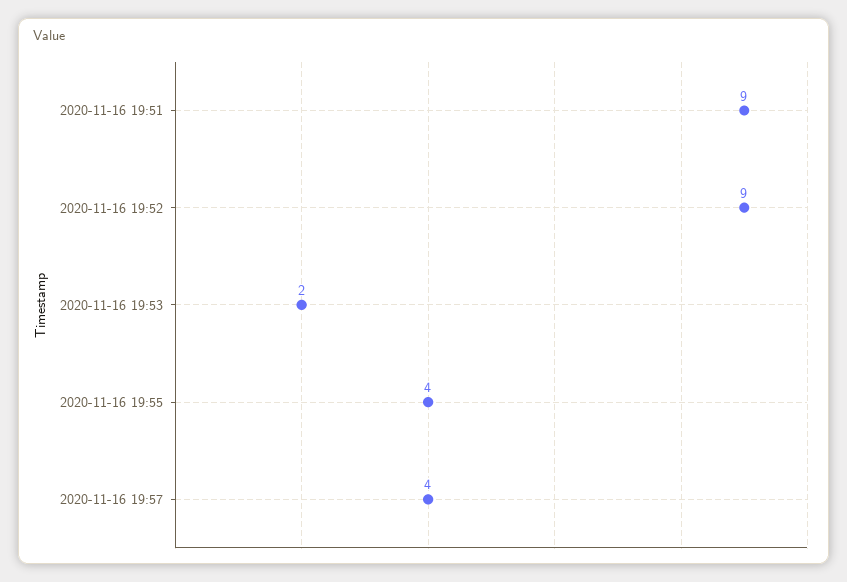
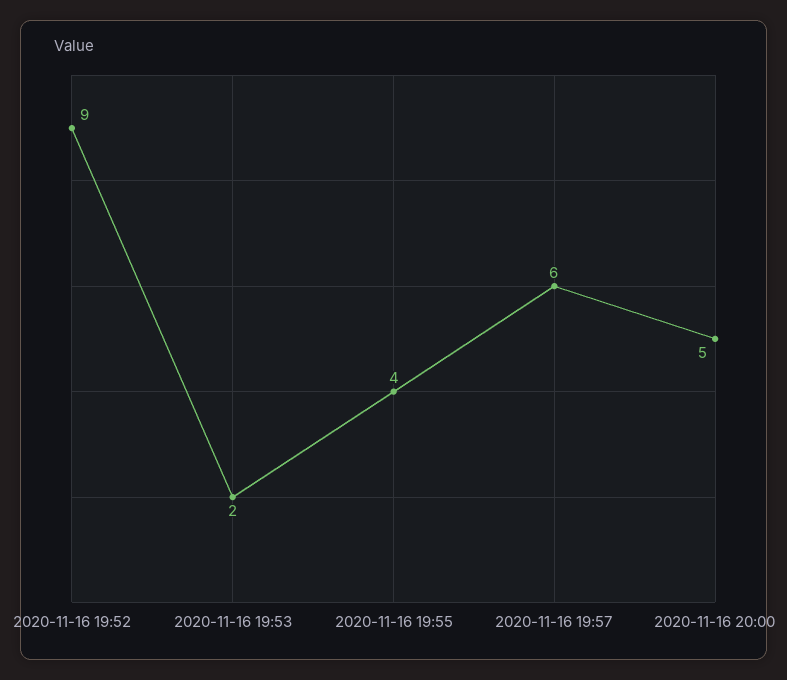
2020-11-16 19:51: 9 -> none
2020-11-16 19:57: 4 -> 6
2020-11-16 20:00: none -> 5

